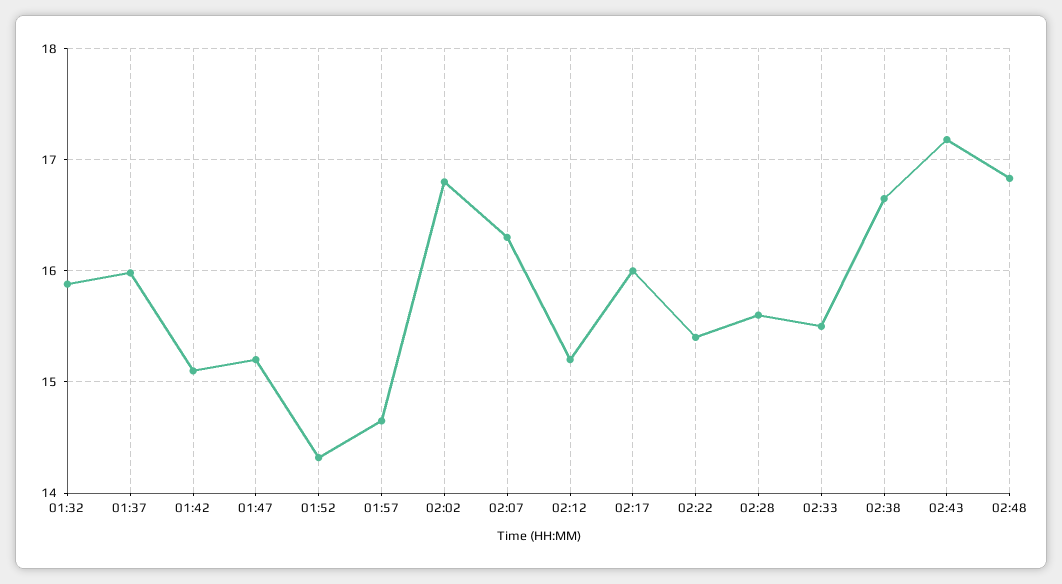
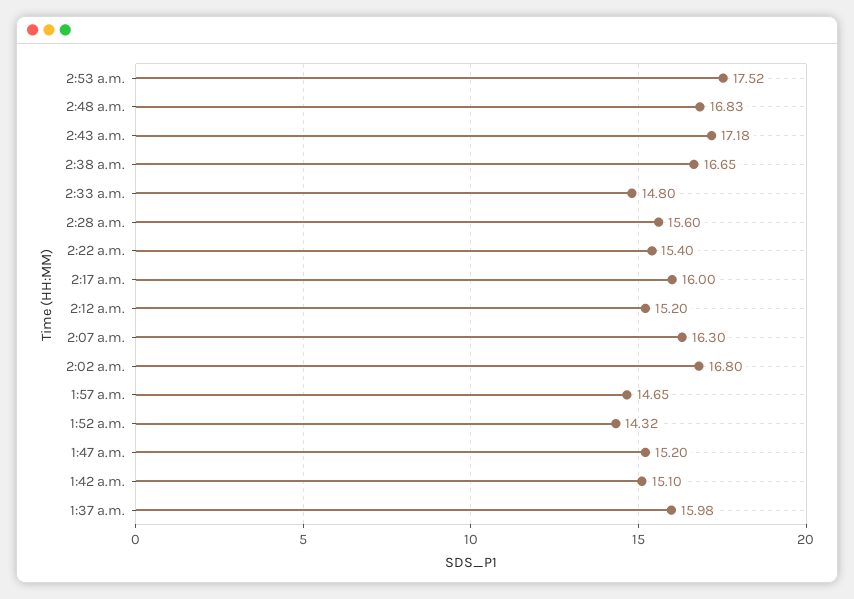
01:32: 15.9 -> none
02:33: 15.5 -> 14.8
2:53 a.m.: none -> 17.52

